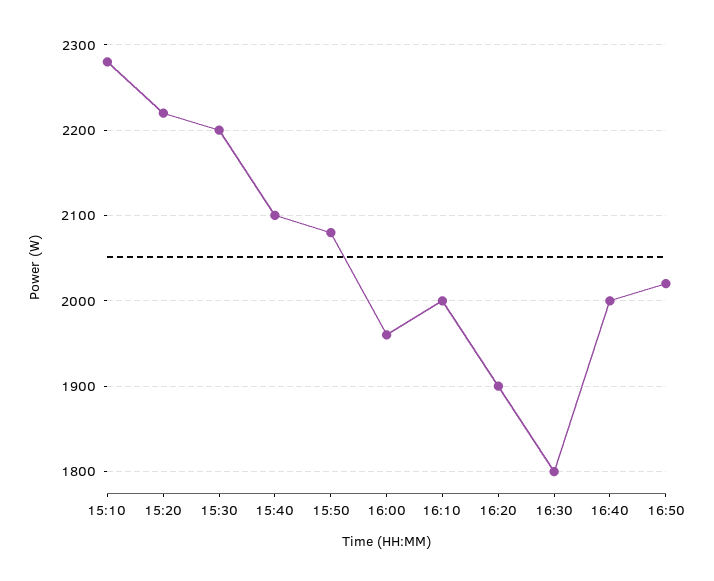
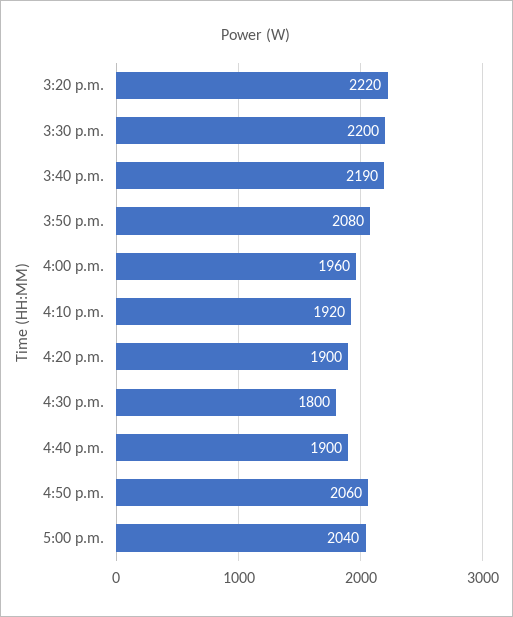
15:10: 2280 -> none
15:40: 2100 -> 2190
16:10: 2000 -> 1920
16:40: 2000 -> 1900
16:50: 2020 -> 2060
5:00 p.m.: none -> 2040

